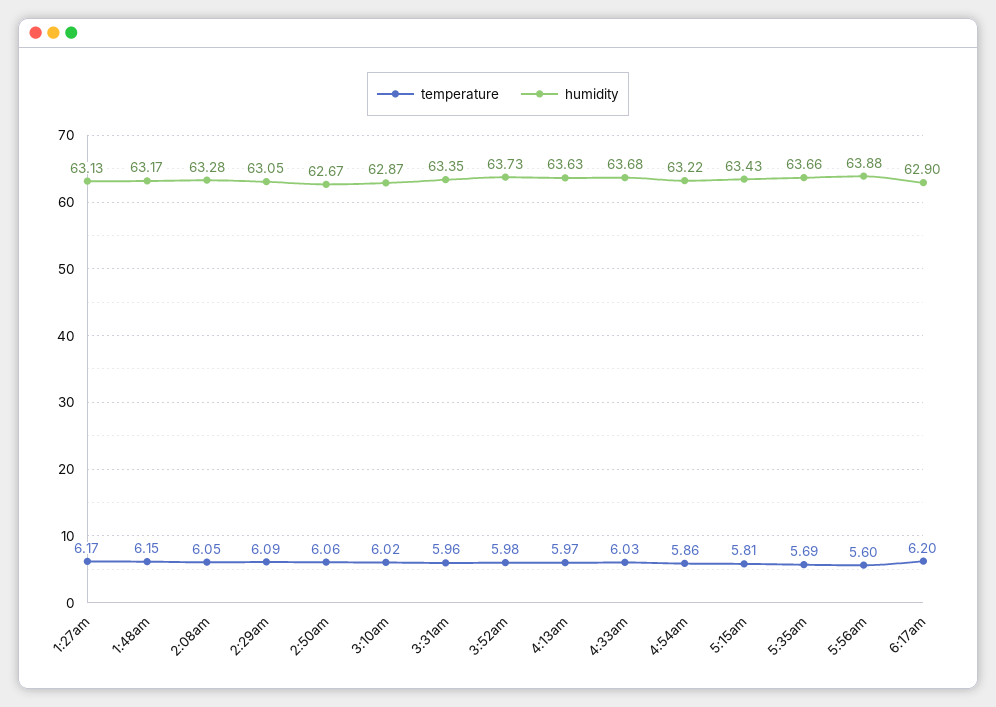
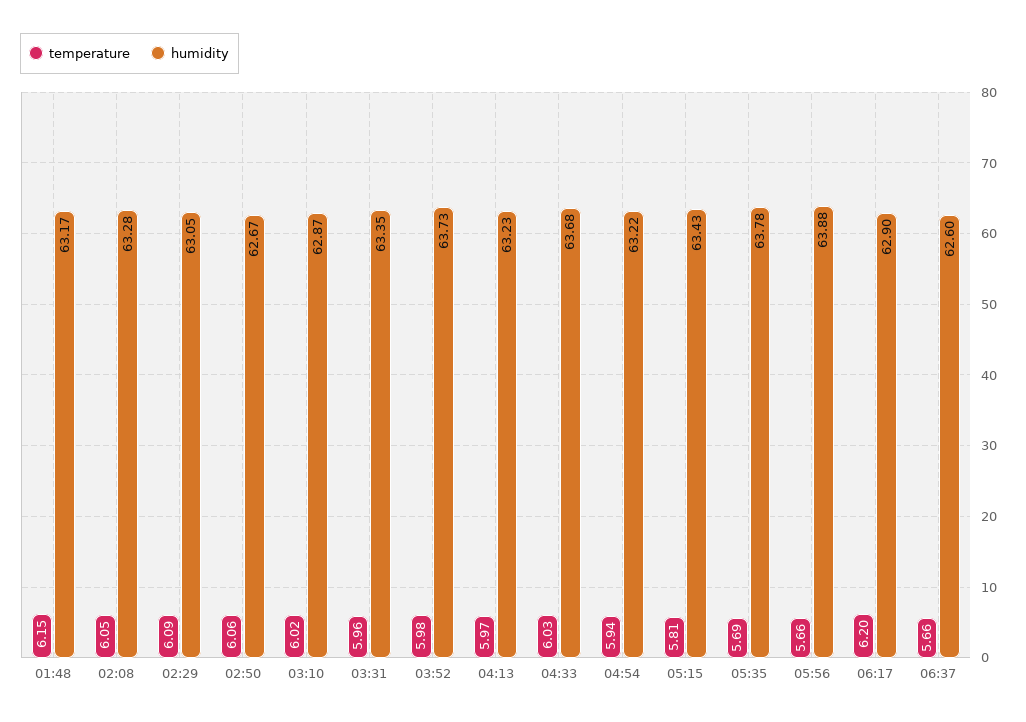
temperature, 1:27am: 6.17 -> none
humidity, 1:27am: 63.13 -> none
humidity, 4:13am: 63.63 -> 63.23
temperature, 4:54am: 5.86 -> 5.94
humidity, 5:35am: 63.66 -> 63.78
temperature, 5:56am: 5.6 -> 5.66
temperature, 06:37: none -> 5.66
humidity, 06:37: none -> 62.6

